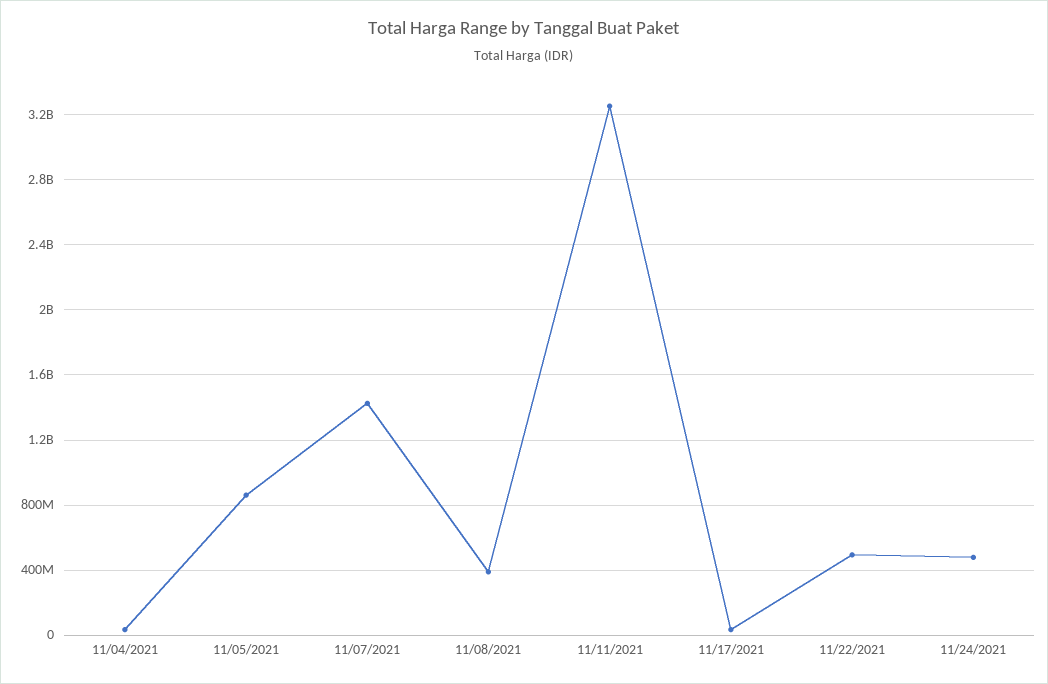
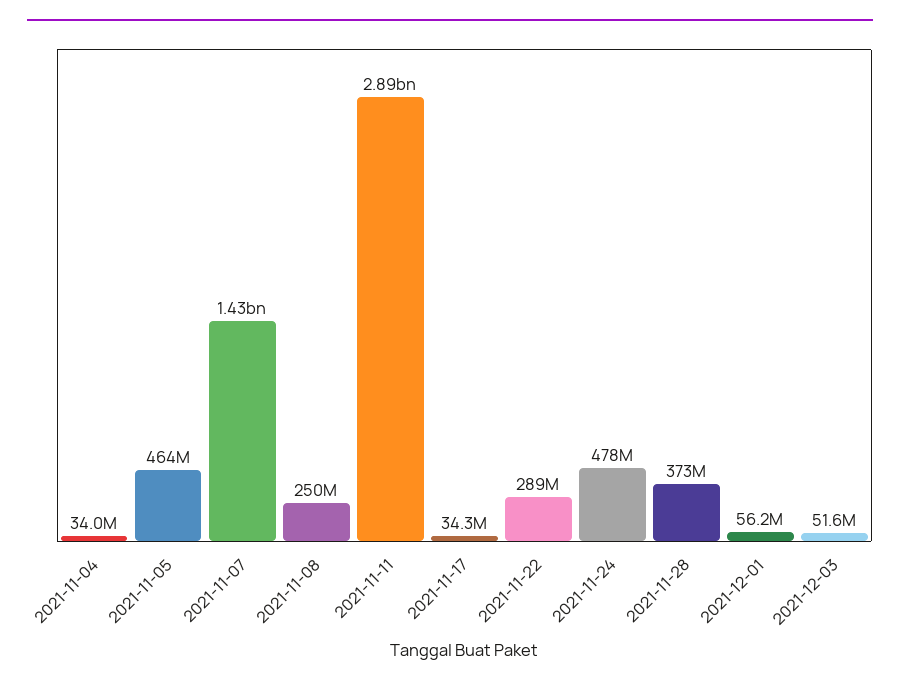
11/05/2021: 850000000 -> 464000000
11/08/2021: 400000000 -> 250000000
11/11/2021: 3250000000 -> 2890000000
11/22/2021: 500000000 -> 289000000
2021-11-28: none -> 373000000
2021-12-01: none -> 56200000
2021-12-03: none -> 51600000

